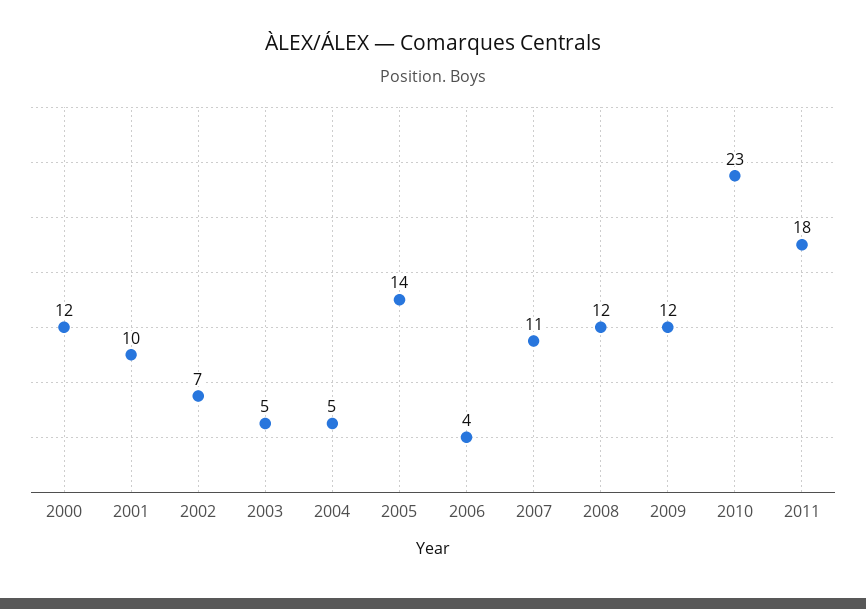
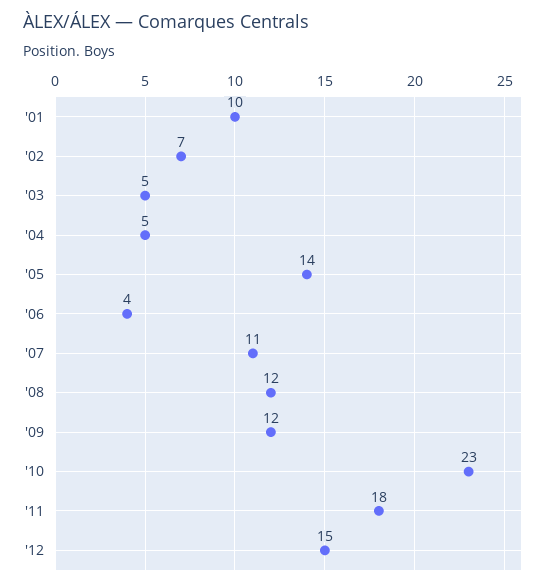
2000: 12 -> none
'12: none -> 15

